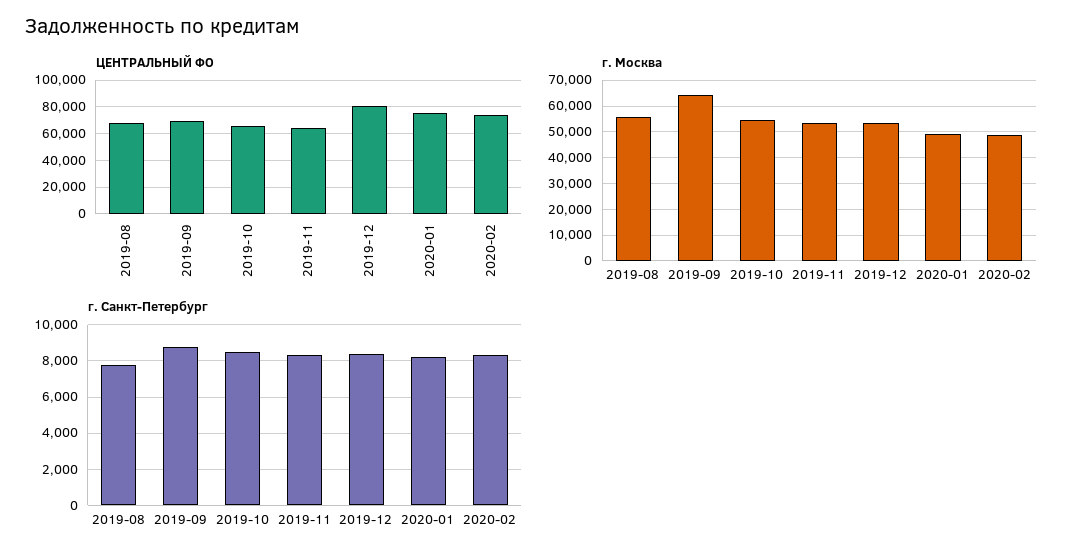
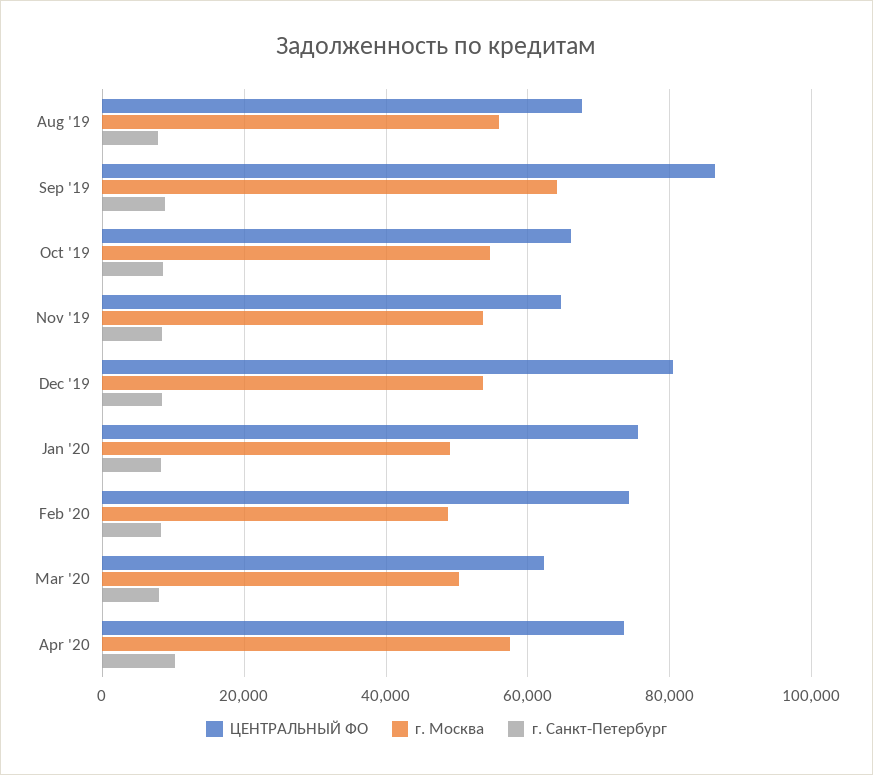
ЦЕНТРАЛЬНЫЙ ФО, 2019-09: 70000 -> 86000
ЦЕНТРАЛЬНЫЙ ФО, Mar '20: none -> 62000
г. Москва, Mar '20: none -> 50000
г. Санкт-Петербург, Mar '20: none -> 8000
ЦЕНТРАЛЬНЫЙ ФО, Apr '20: none -> 74000
г. Москва, Apr '20: none -> 58000
г. Санкт-Петербург, Apr '20: none -> 10000

